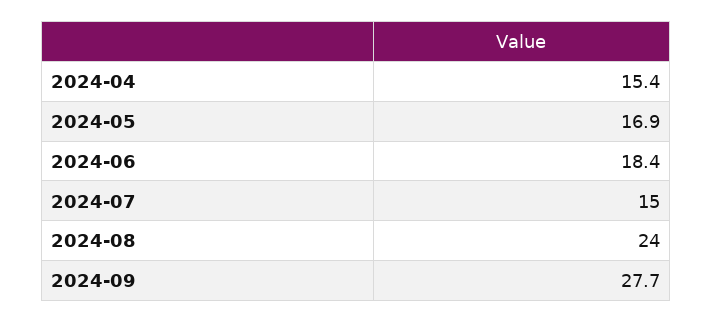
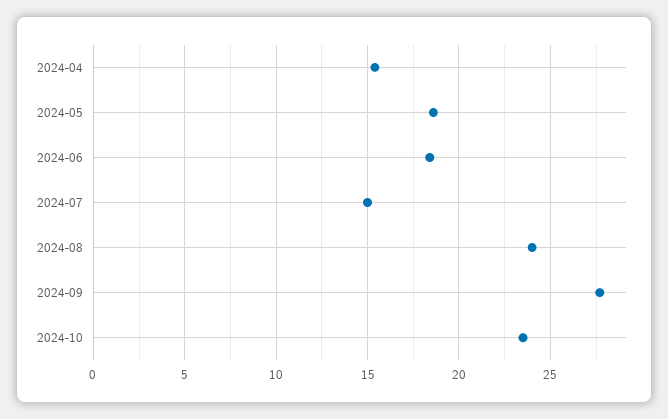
2024-05: 16.9 -> 18.5
2024-10: none -> 23.5

